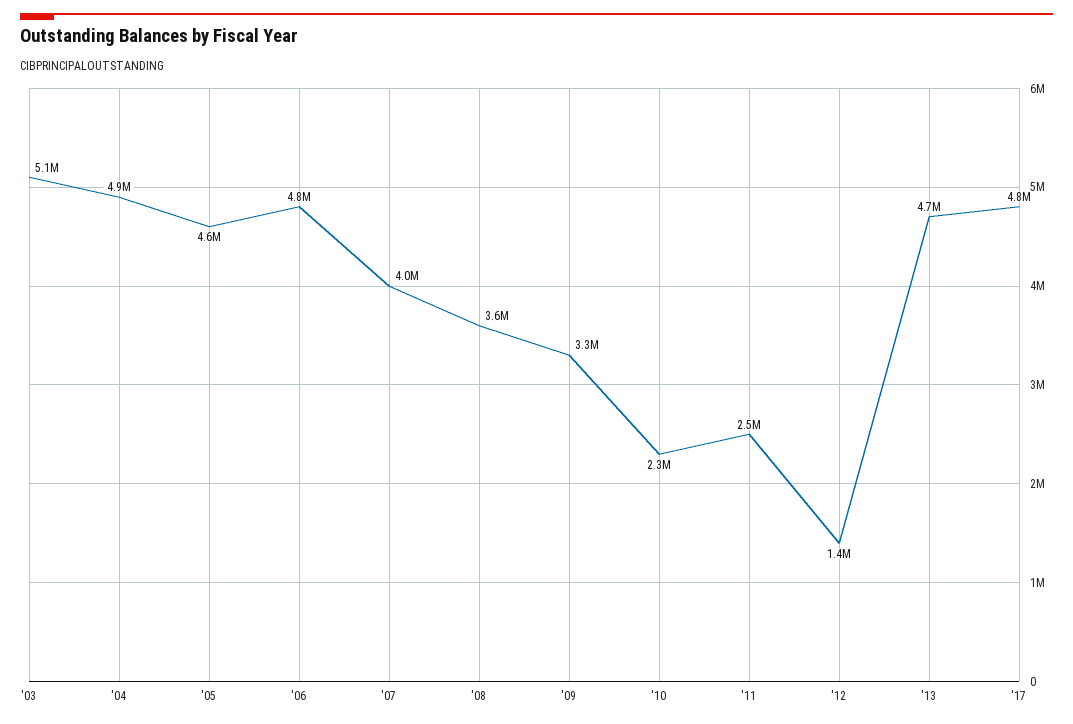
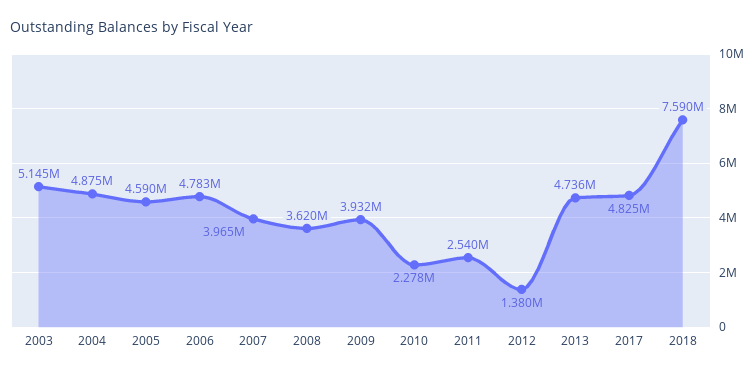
'09: 3300000 -> 3932000
2018: none -> 7590000

